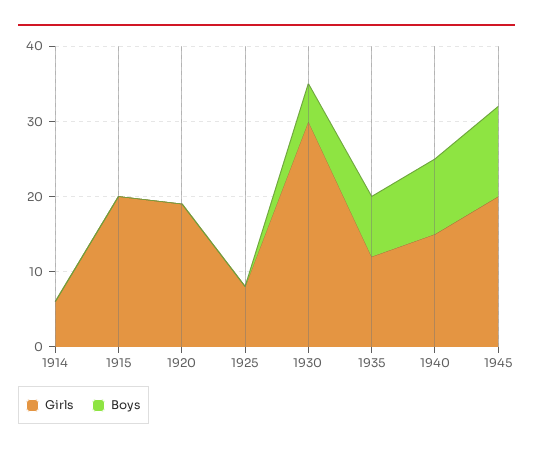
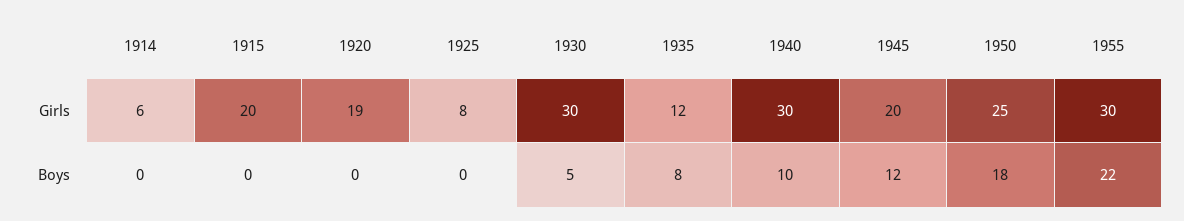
Girls, 1940: 15 -> 30
Girls, 1950: none -> 25
Girls, 1955: none -> 30
Boys, 1950: none -> 18
Boys, 1955: none -> 22

